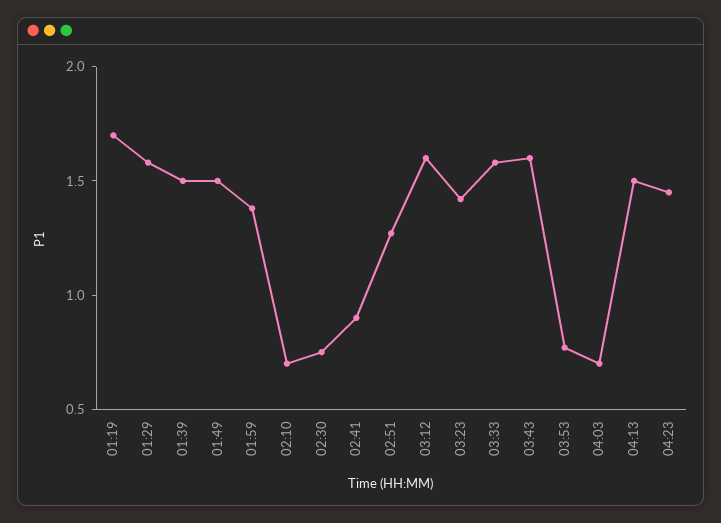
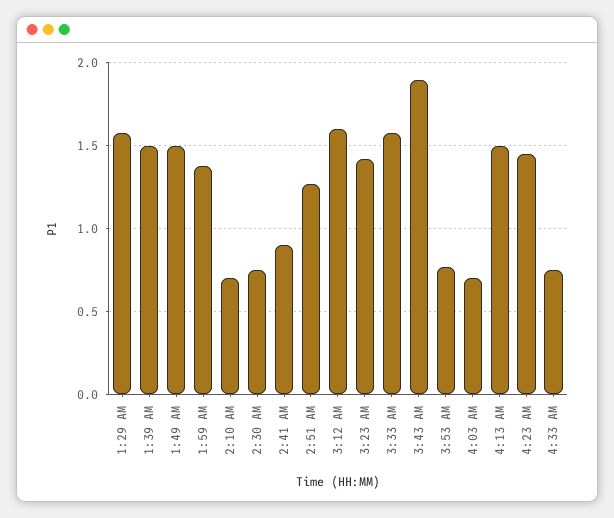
01:19: 1.7 -> none
03:43: 1.6 -> 1.9
4:33 AM: none -> 0.75

